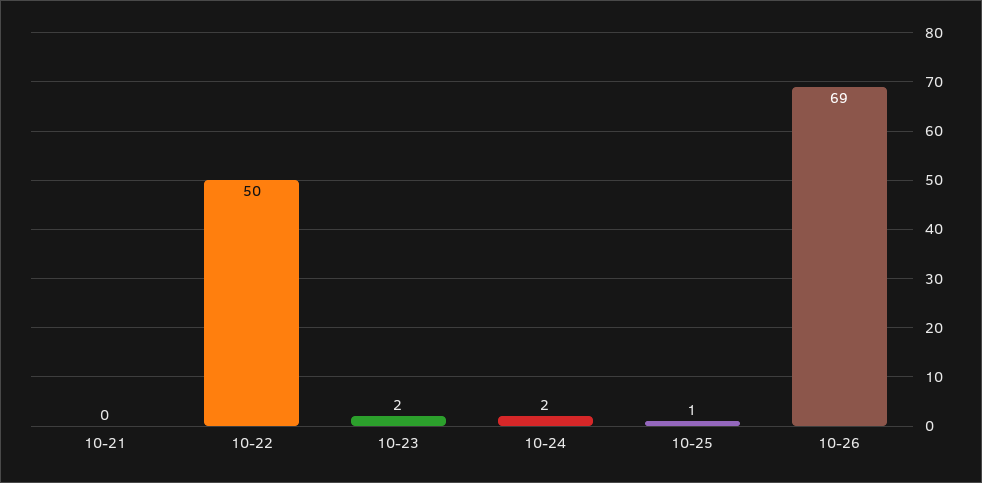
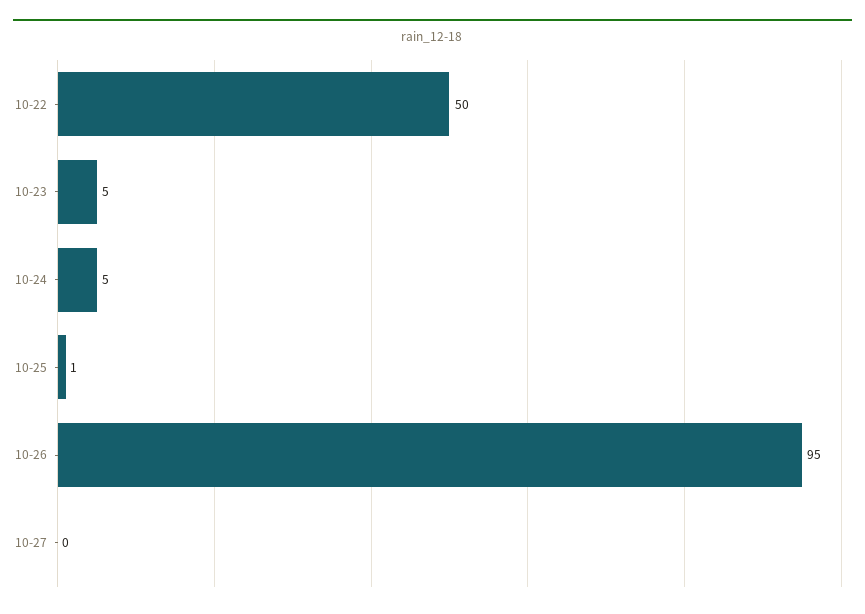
10-21: 0 -> none
10-23: 2 -> 5
10-24: 2 -> 5
10-26: 69 -> 95
10-27: none -> 0

